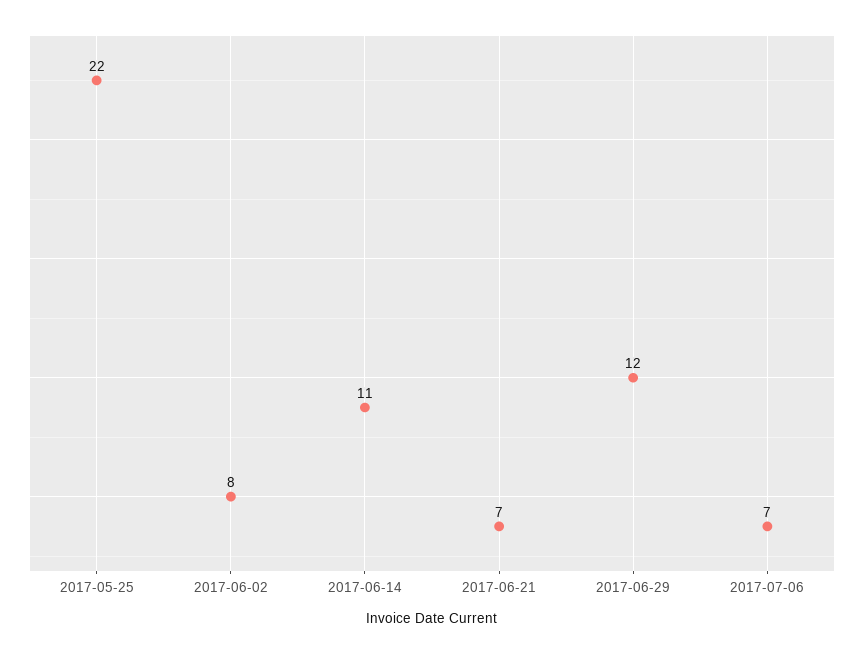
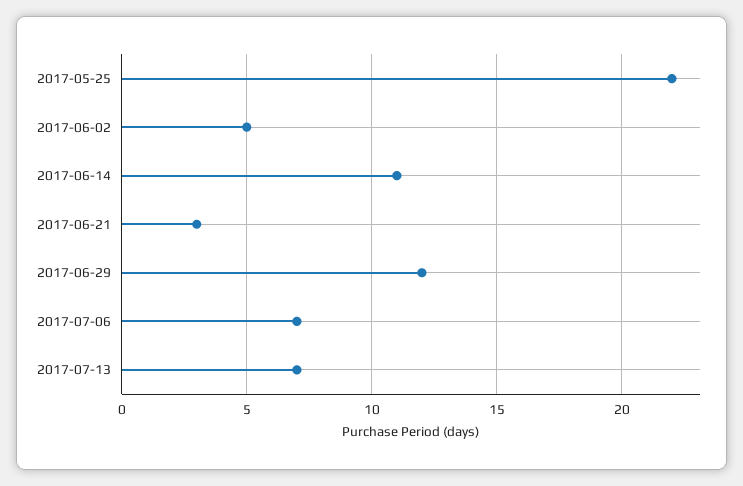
2017-06-02: 8 -> 5
2017-06-21: 7 -> 3
2017-07-13: none -> 7

